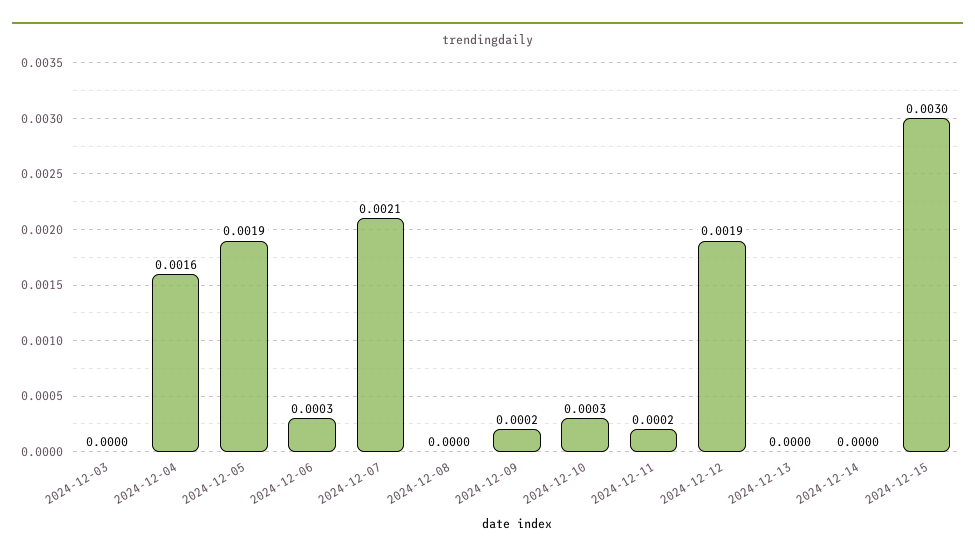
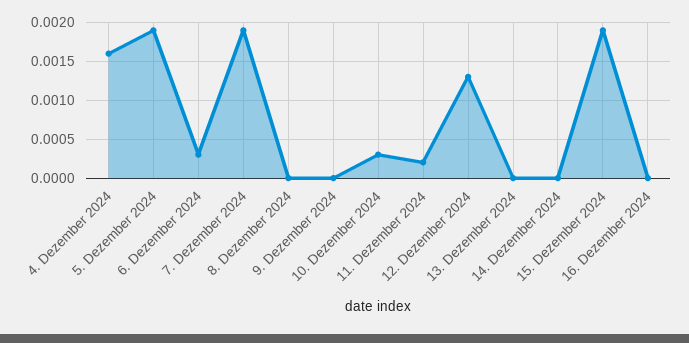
2024-12-03: 0 -> none
2024-12-07: 0.0021 -> 0.0019
2024-12-09: 0.0002 -> 0
2024-12-12: 0.0019 -> 0.0013
2024-12-15: 0.003 -> 0.0019
16. Dezember 2024: none -> 0

